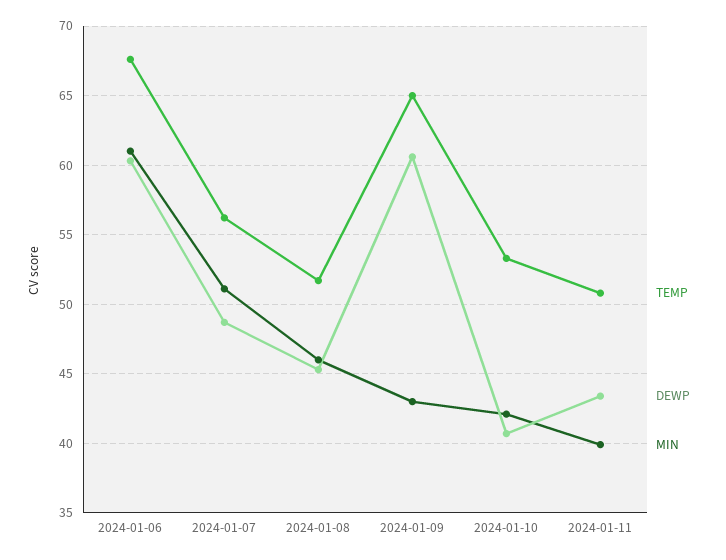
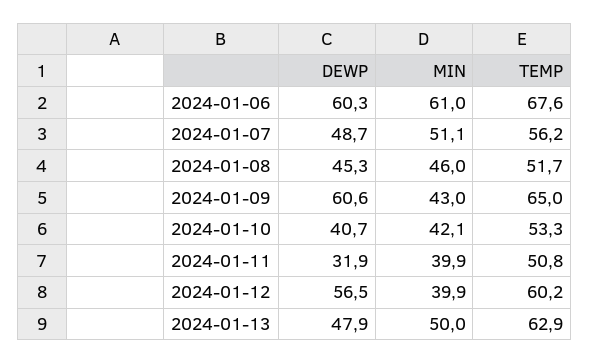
DEWP, 2024-01-11: 43.5 -> 31.9
DEWP, 2024-01-12: none -> 56.5
MIN, 2024-01-12: none -> 39.9
TEMP, 2024-01-12: none -> 60.2
DEWP, 2024-01-13: none -> 47.9
MIN, 2024-01-13: none -> 50
TEMP, 2024-01-13: none -> 62.9

